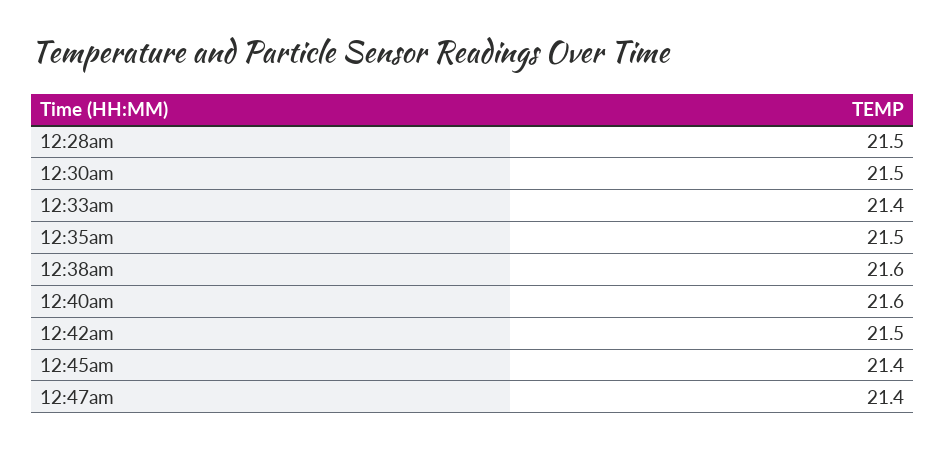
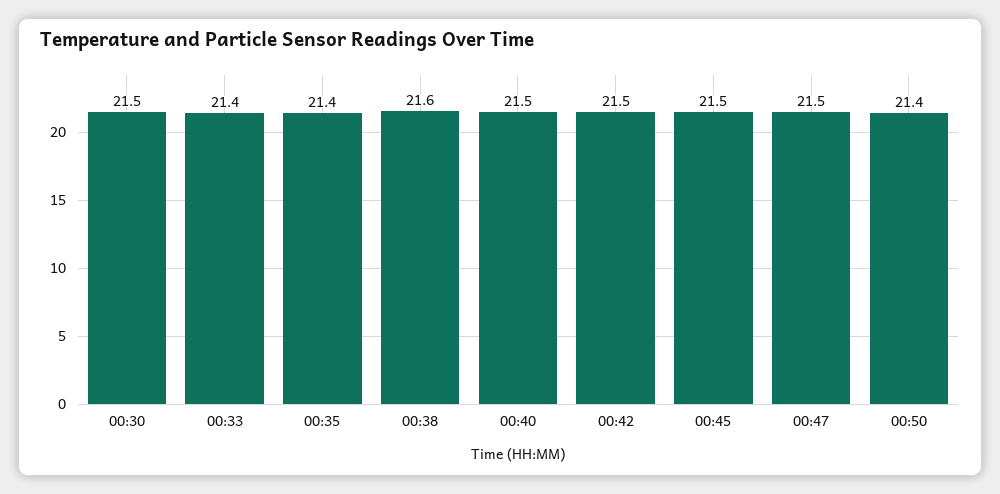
12:28am: 21.5 -> none
12:35am: 21.5 -> 21.4
12:40am: 21.6 -> 21.5
12:45am: 21.4 -> 21.5
12:47am: 21.4 -> 21.5
00:50: none -> 21.4

